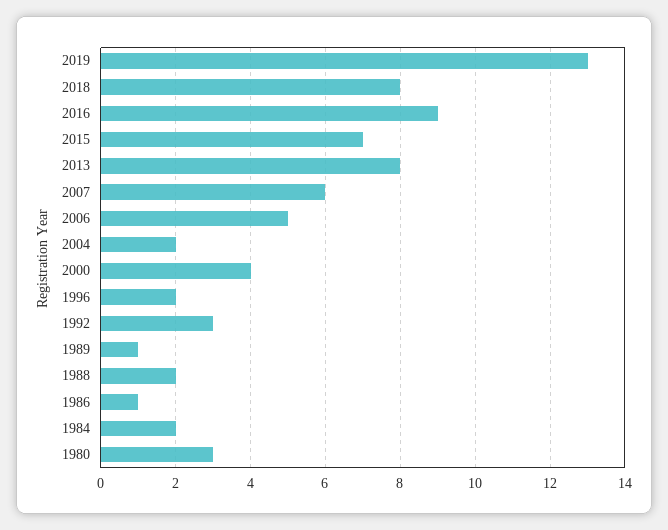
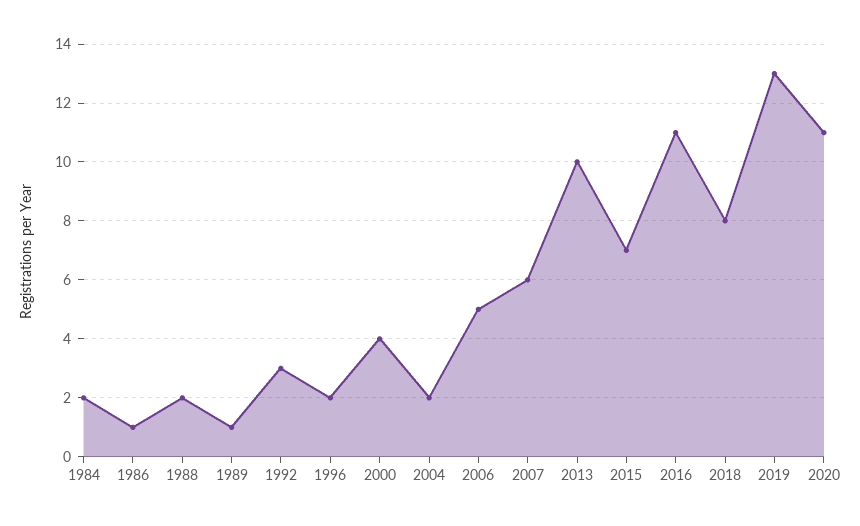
2016: 9 -> 11
2013: 8 -> 10
1980: 3 -> none
2020: none -> 11

